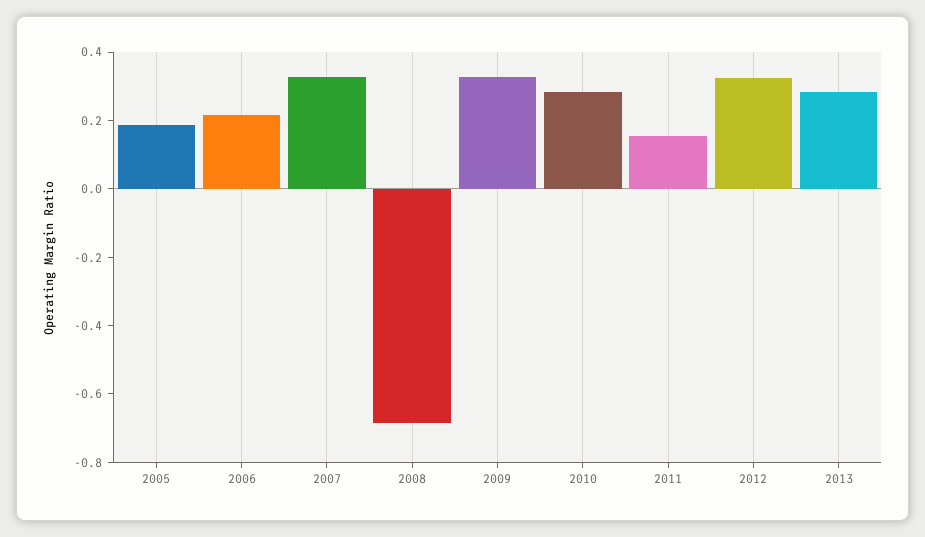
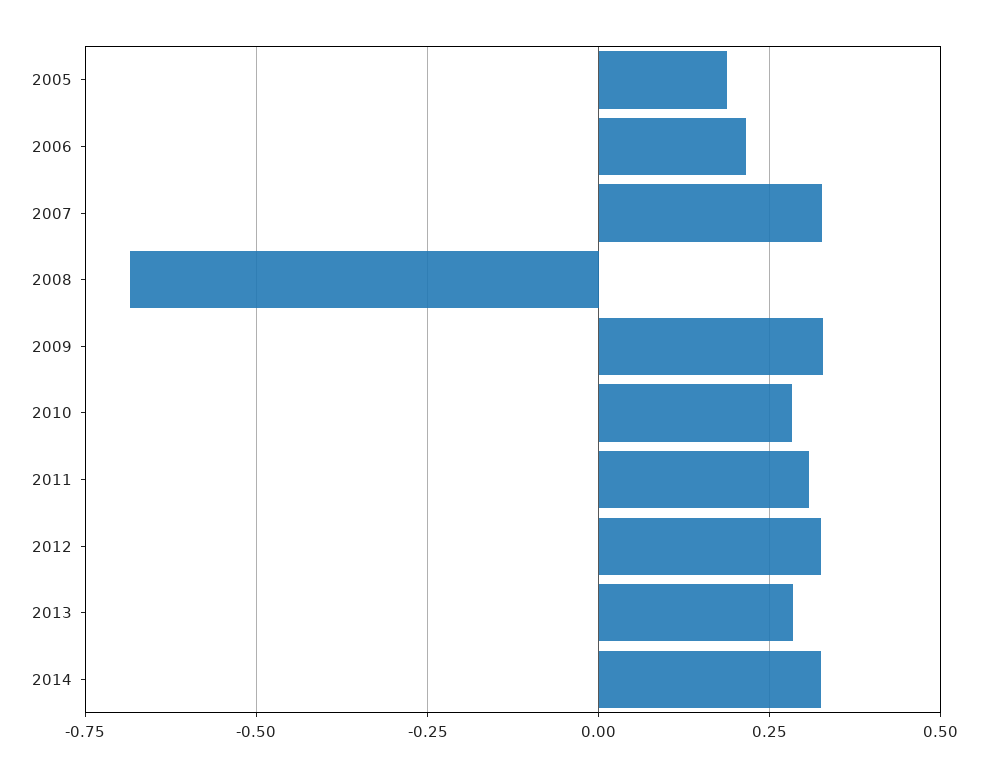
2011: 0.15 -> 0.3
2014: none -> 0.325

